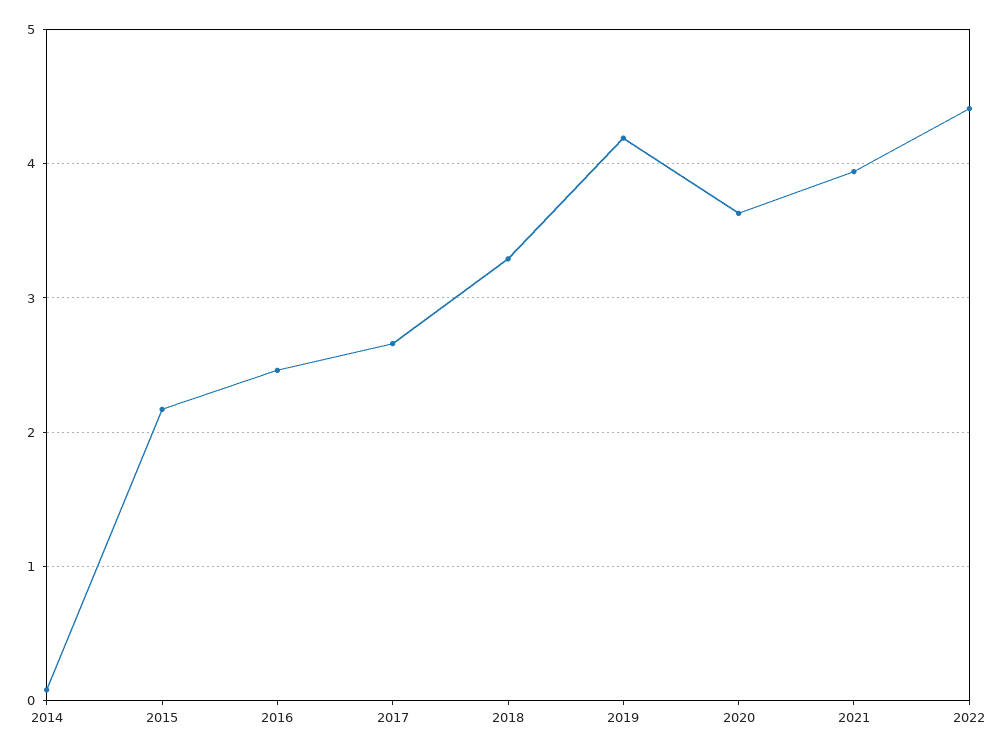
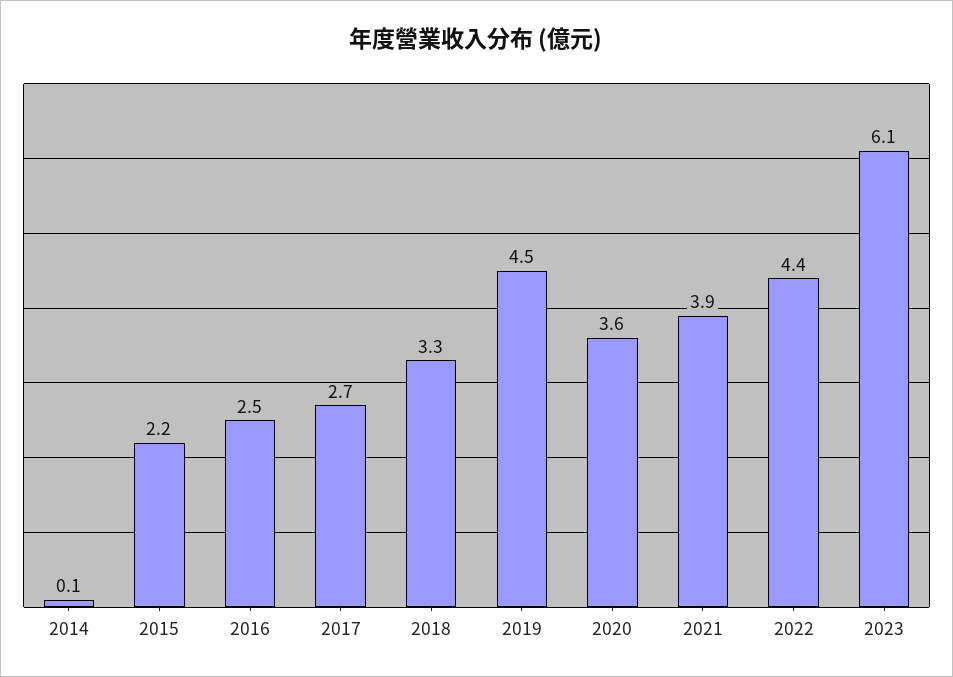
2019: 4.2 -> 4.5
2023: none -> 6.1

